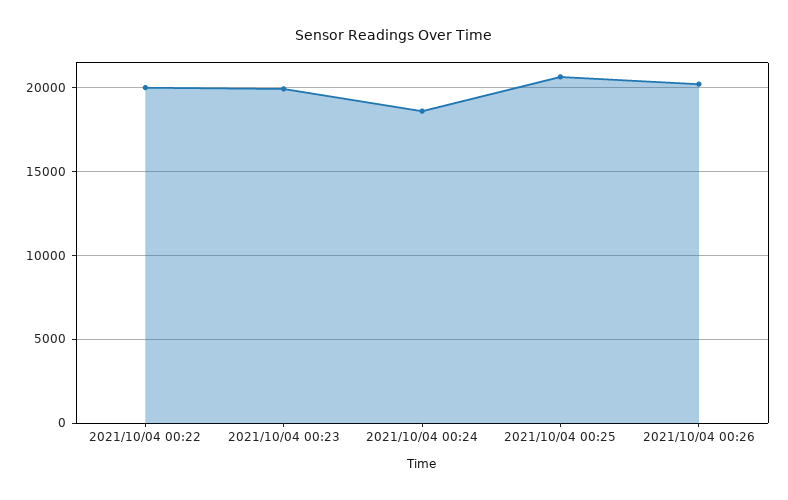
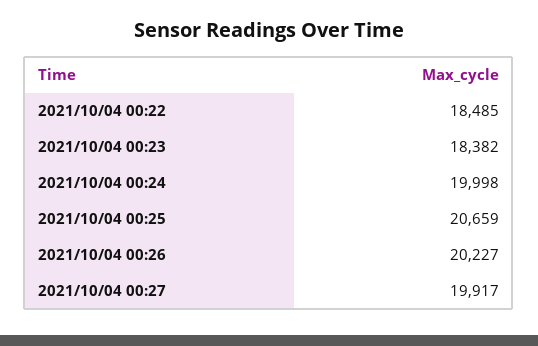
2021/10/04 00:22: 20000 -> 18485
2021/10/04 00:23: 20000 -> 18382
2021/10/04 00:24: 18500 -> 19998
2021/10/04 00:27: none -> 19917

